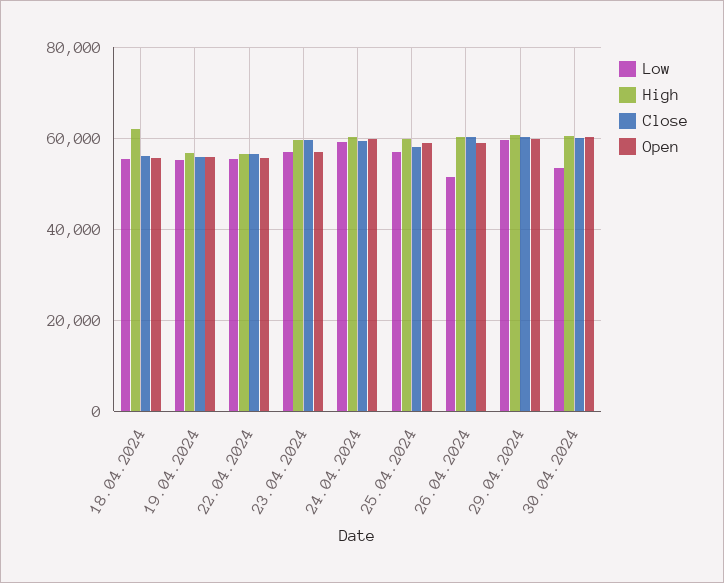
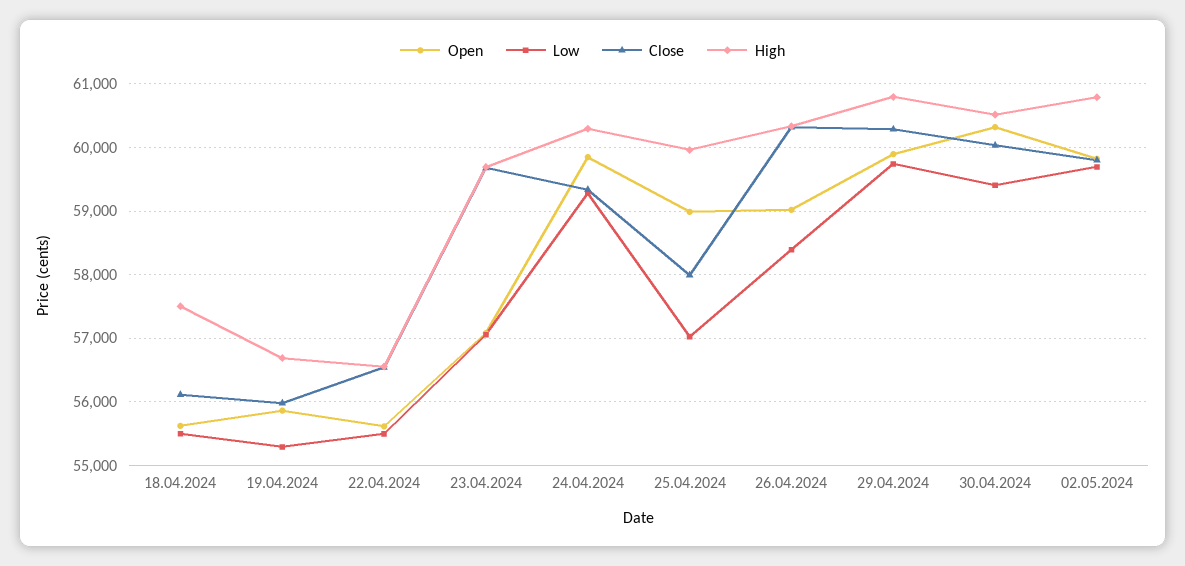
High, 18.04.2024: 62000 -> 57500
Low, 26.04.2024: 52000 -> 58400
Low, 30.04.2024: 54000 -> 59400
Open, 02.05.2024: none -> 59800
Low, 02.05.2024: none -> 59700
Close, 02.05.2024: none -> 59800
High, 02.05.2024: none -> 60800

